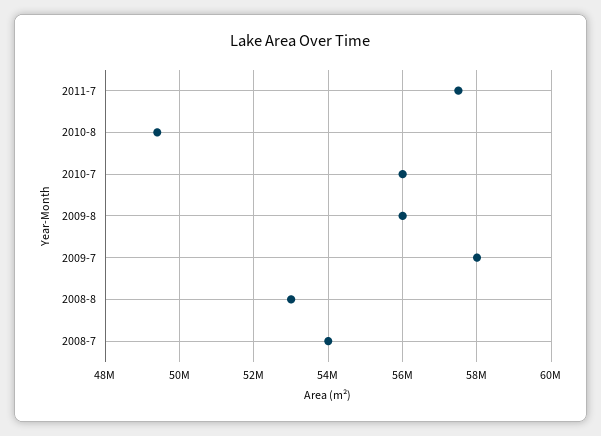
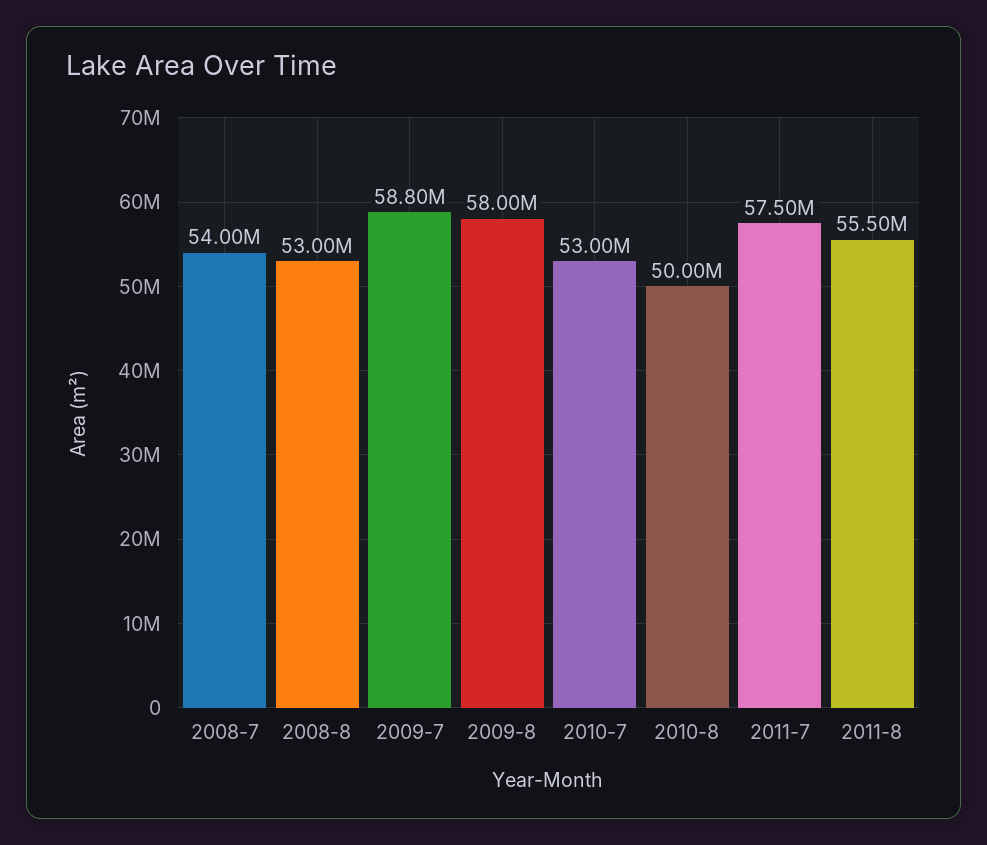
2010-8: 49400000 -> 50000000
2010-7: 56000000 -> 53000000
2009-8: 56000000 -> 58000000
2009-7: 58000000 -> 58800000
2011-8: none -> 55500000

